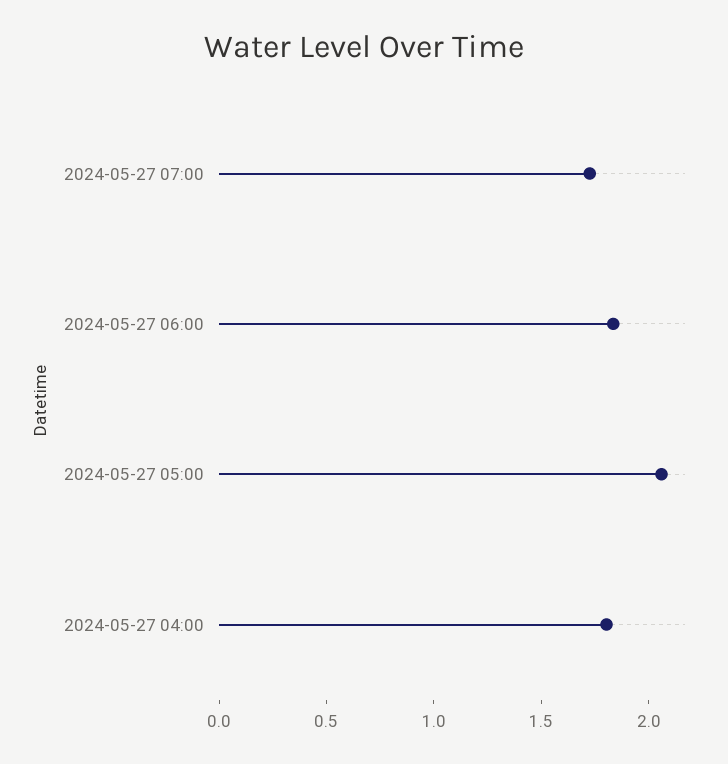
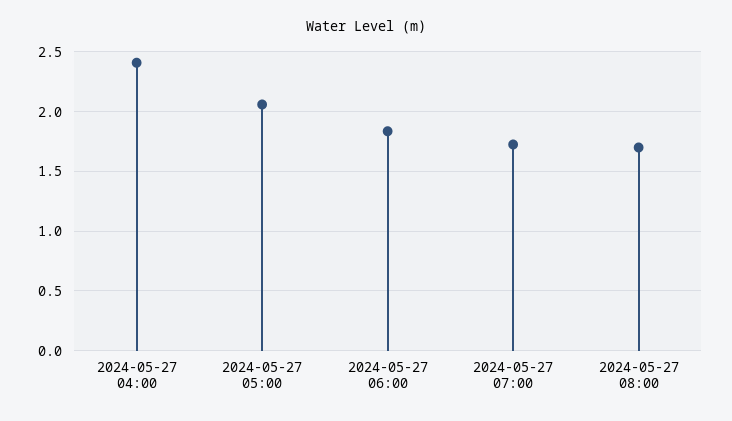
2024-05-27 04:00: 1.8 -> 2.4
2024-05-27 08:00: none -> 1.7

